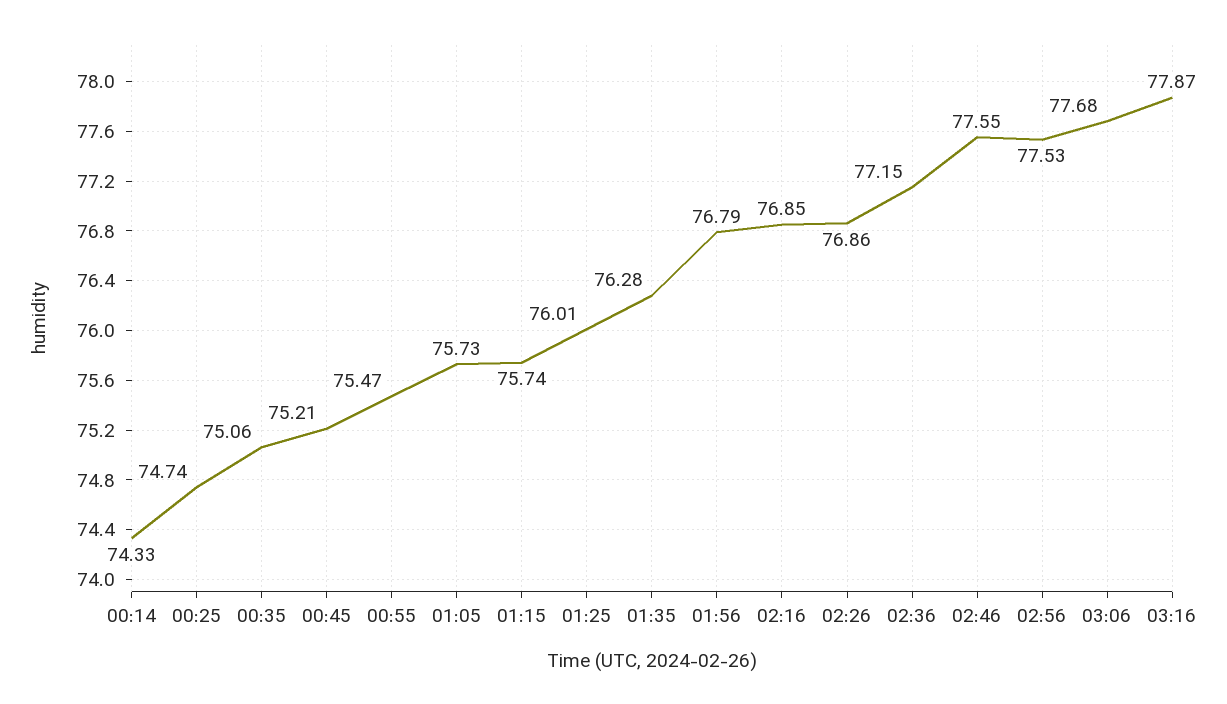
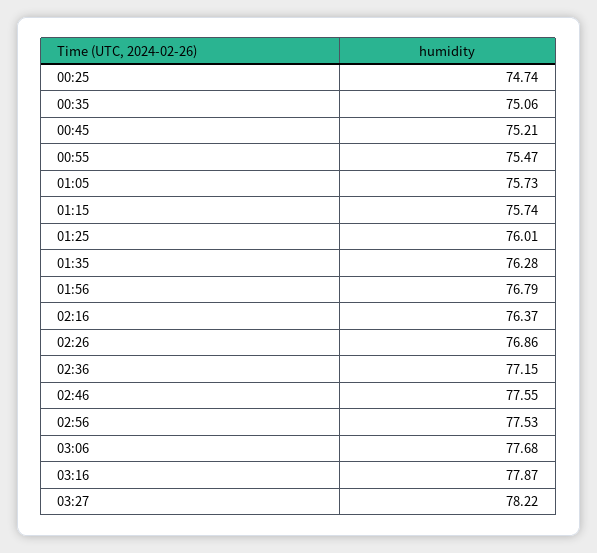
00:14: 74.33 -> none
02:16: 76.85 -> 76.37
03:27: none -> 78.22

